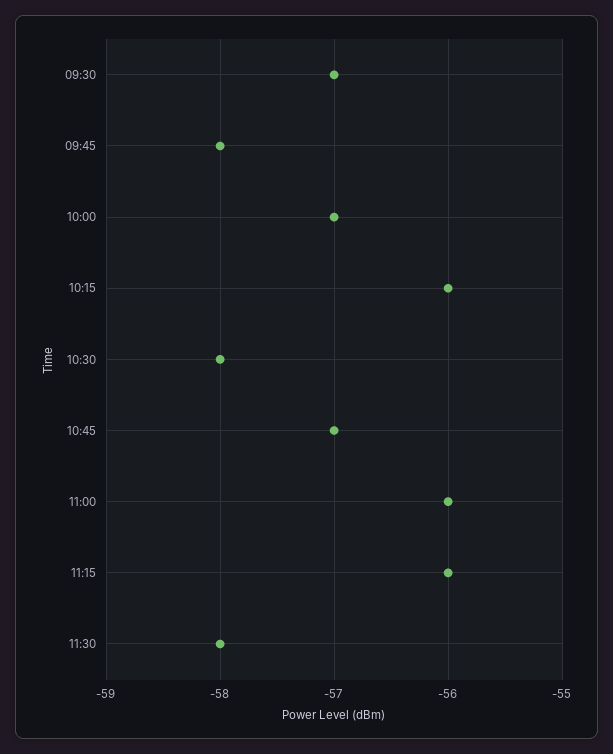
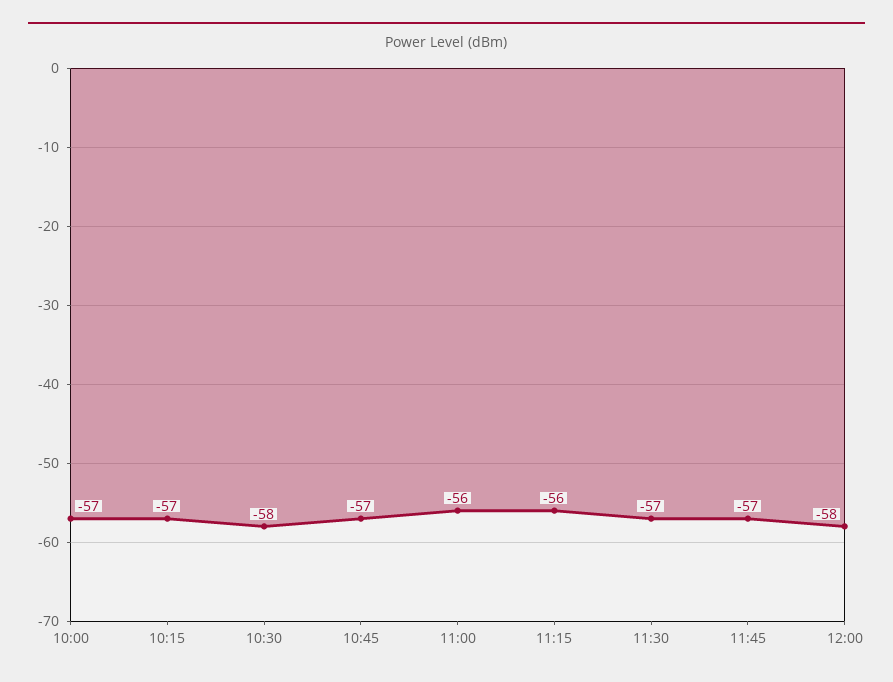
09:30: -57 -> none
09:45: -58 -> none
10:15: -56 -> -57
11:30: -58 -> -57
11:45: none -> -57
12:00: none -> -58

